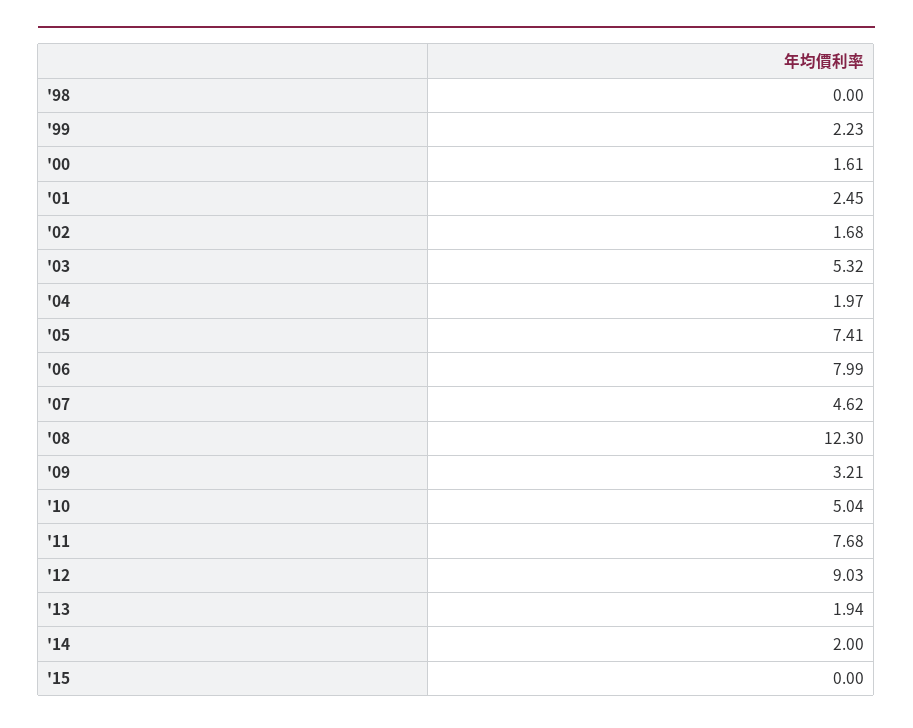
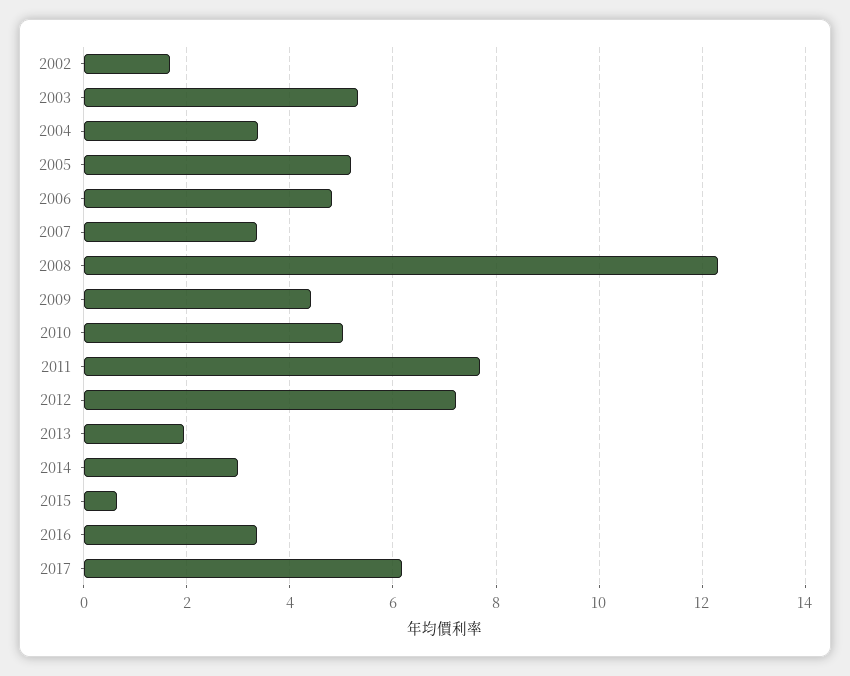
'98: 0 -> none
'99: 2.23 -> none
'00: 1.61 -> none
'01: 2.45 -> none
'04: 1.97 -> 3.4
'05: 7.41 -> 5.2
'06: 7.99 -> 4.8
'07: 4.62 -> 3.4
'09: 3.21 -> 4.4
'12: 9.03 -> 7.2
'14: 2 -> 3
'15: 0 -> 0.6
2016: none -> 3.4
2017: none -> 6.2

